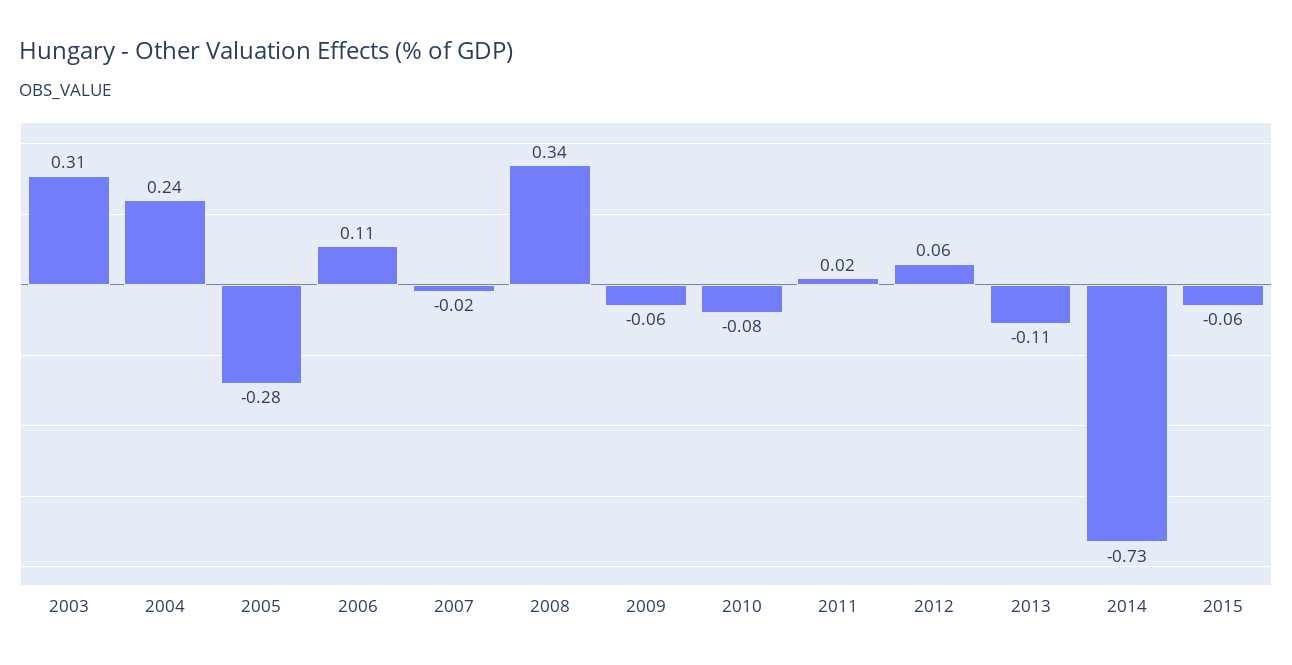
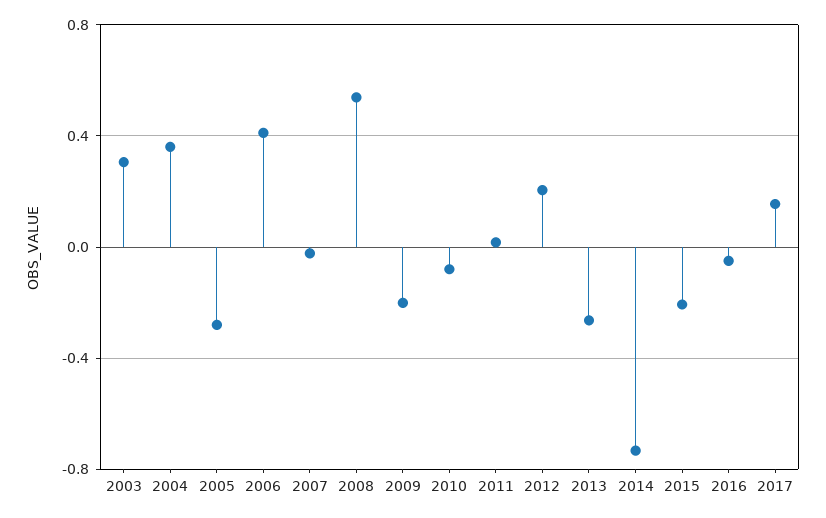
2004: 0.24 -> 0.35
2006: 0.11 -> 0.4
2008: 0.34 -> 0.55
2009: -0.06 -> -0.2
2012: 0.06 -> 0.2
2013: -0.11 -> -0.25
2015: -0.06 -> -0.2
2016: none -> -0.05
2017: none -> 0.15

